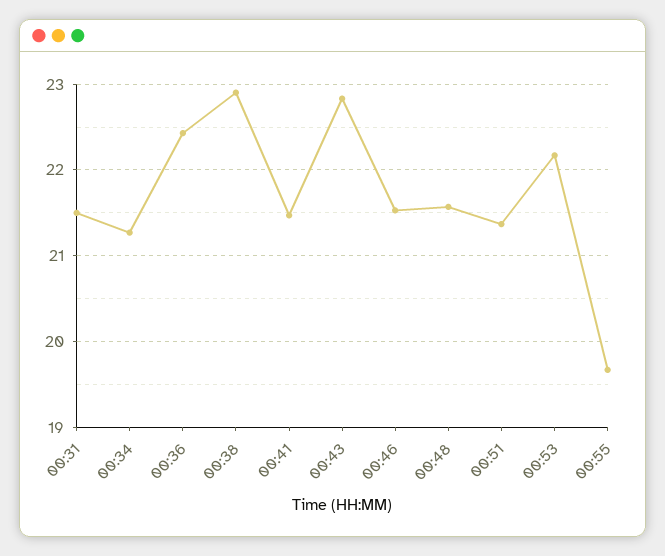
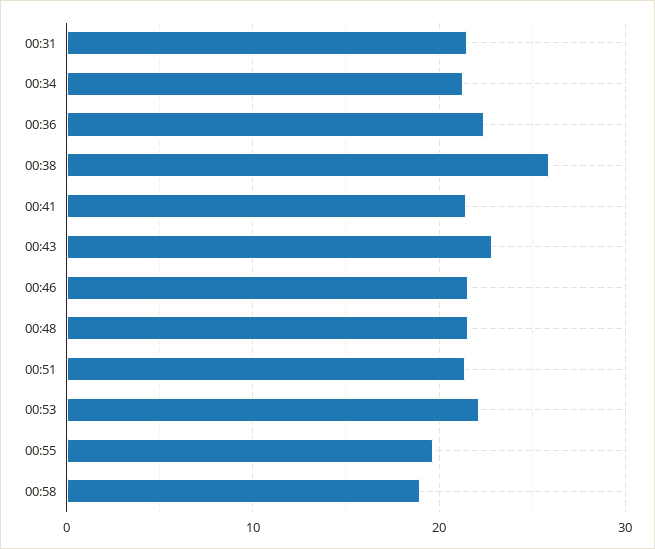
00:38: 22.9 -> 26
00:58: none -> 19

